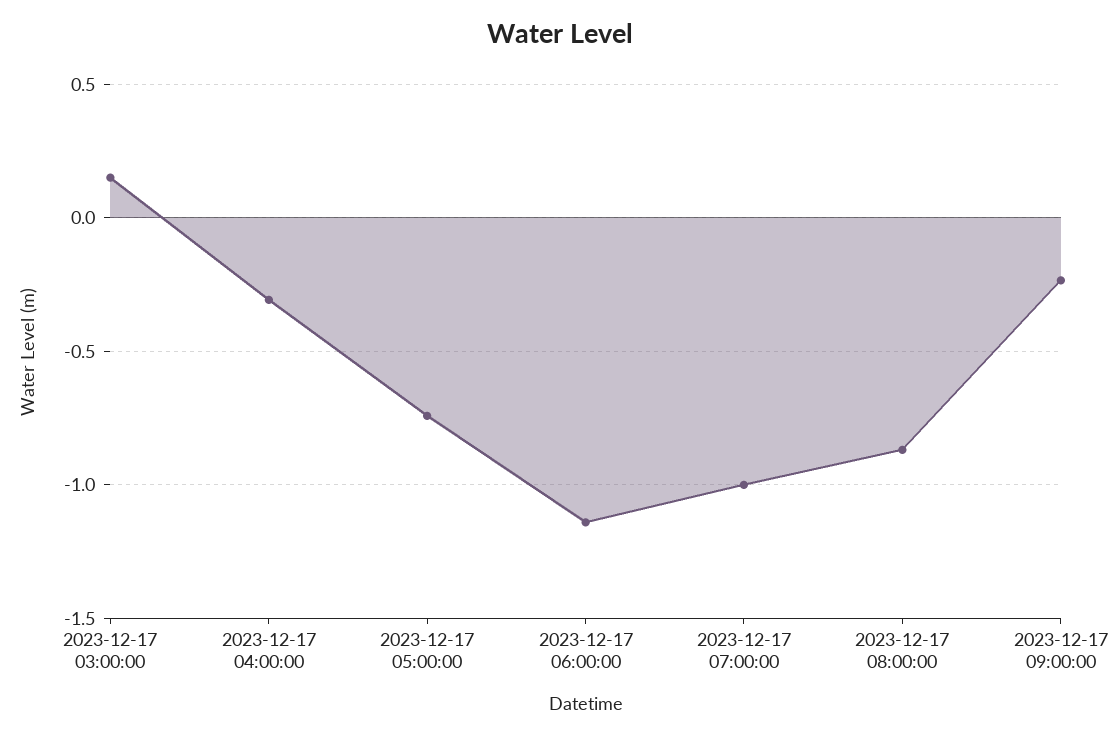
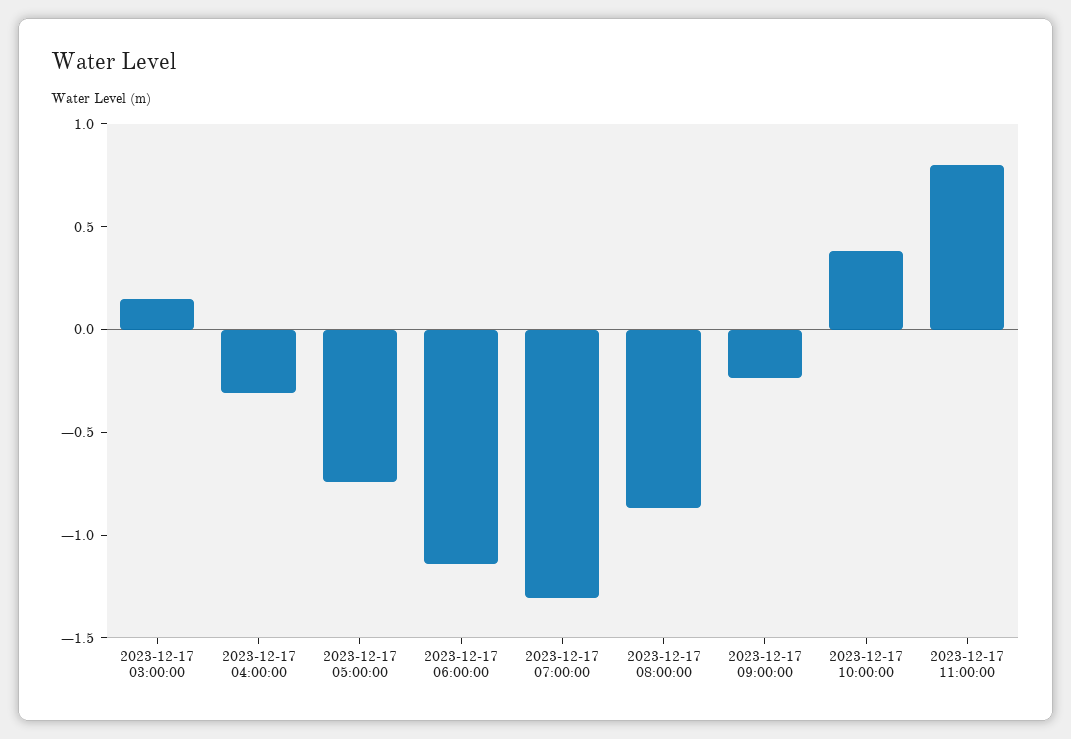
2023-12-17 07:00:00: -1 -> -1.3
2023-12-17 10:00:00: none -> 0.4
2023-12-17 11:00:00: none -> 0.8

